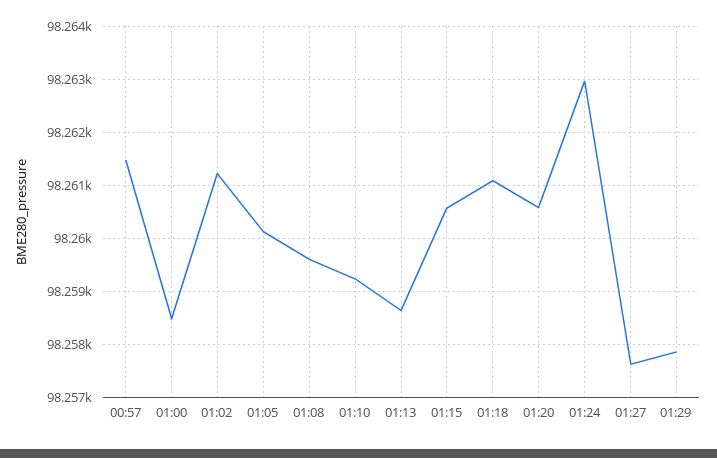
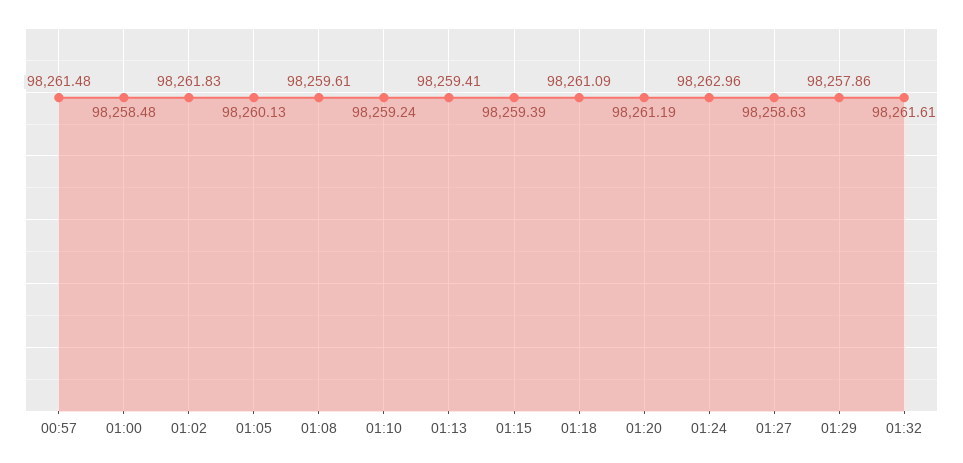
01:02: 98261.2 -> 98261.83
01:13: 98258.6 -> 98259.41
01:15: 98260.6 -> 98259.39
01:20: 98260.6 -> 98261.19
01:27: 98257.6 -> 98258.63
01:32: none -> 98261.61

